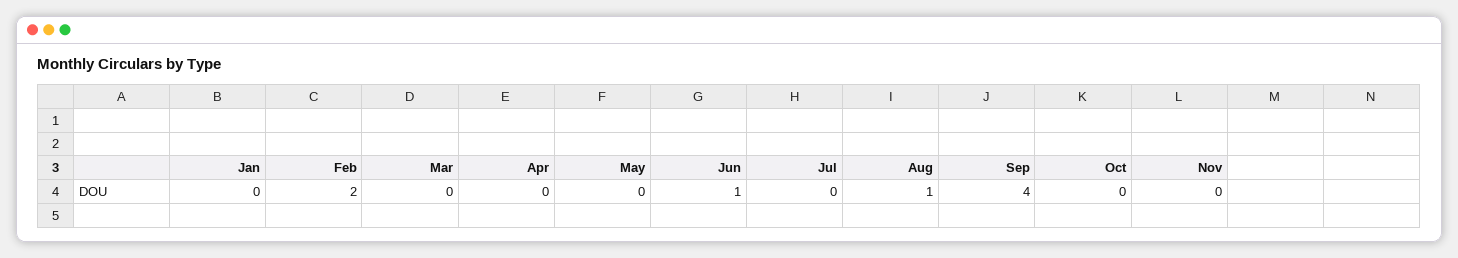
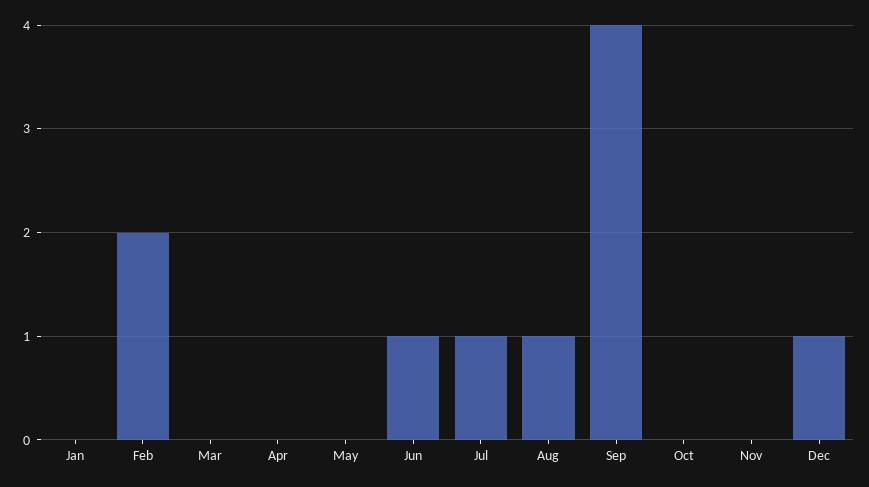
Jul: 0 -> 1
Dec: none -> 1

